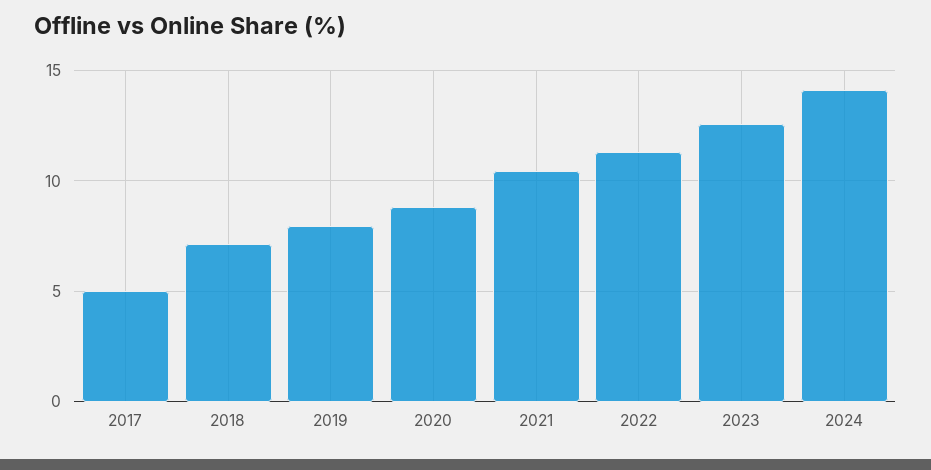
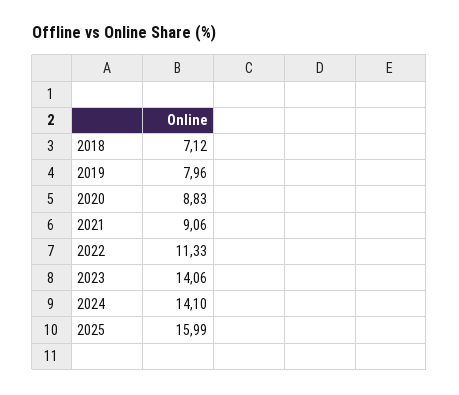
2017: 5 -> none
2021: 10.5 -> 9.06
2023: 12.5 -> 14.06
2025: none -> 15.99

